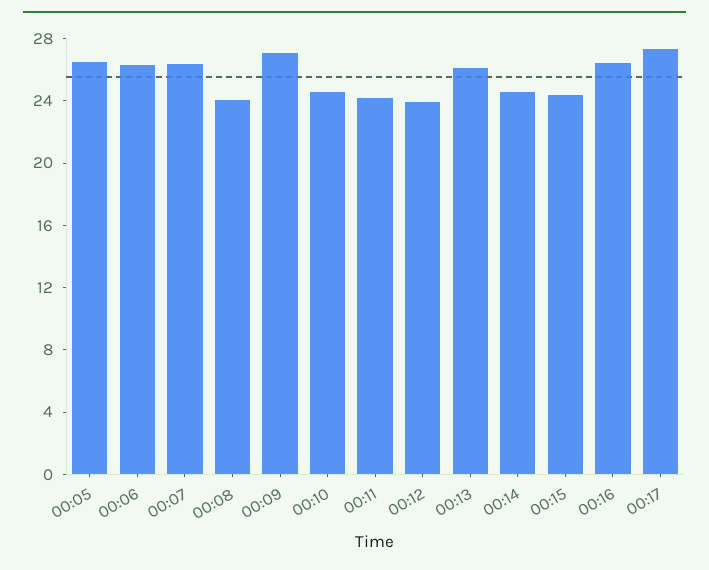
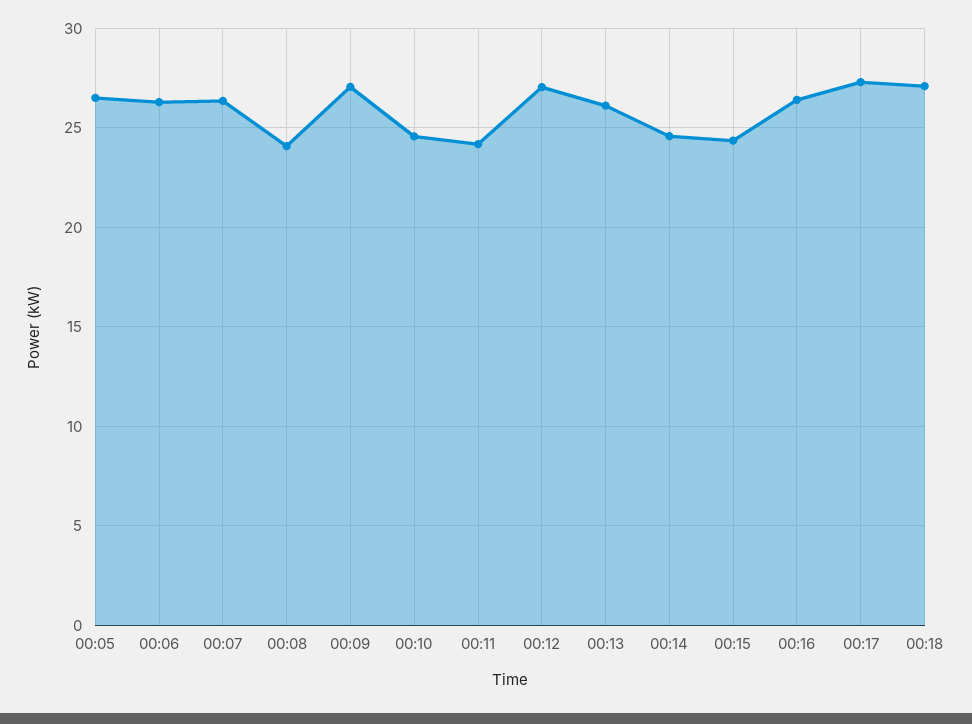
00:12: 24 -> 27
00:18: none -> 27

